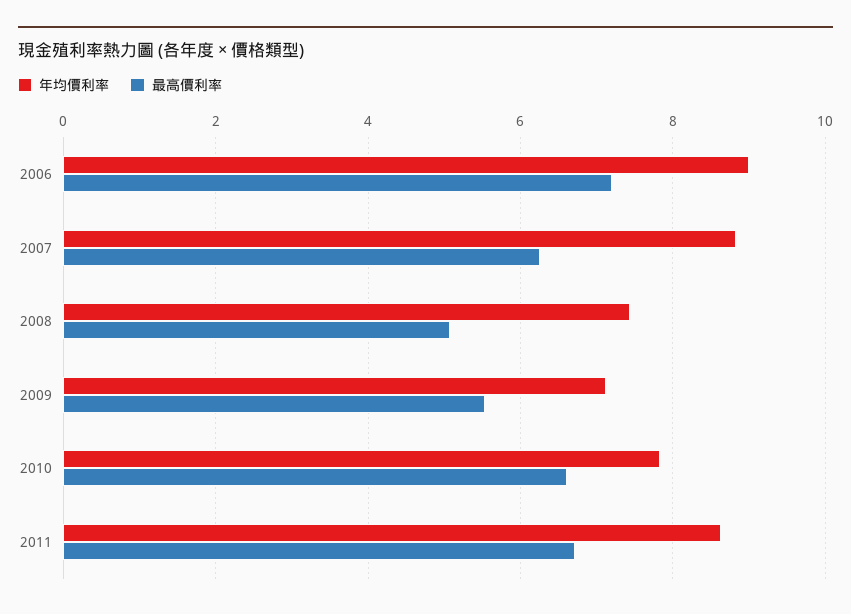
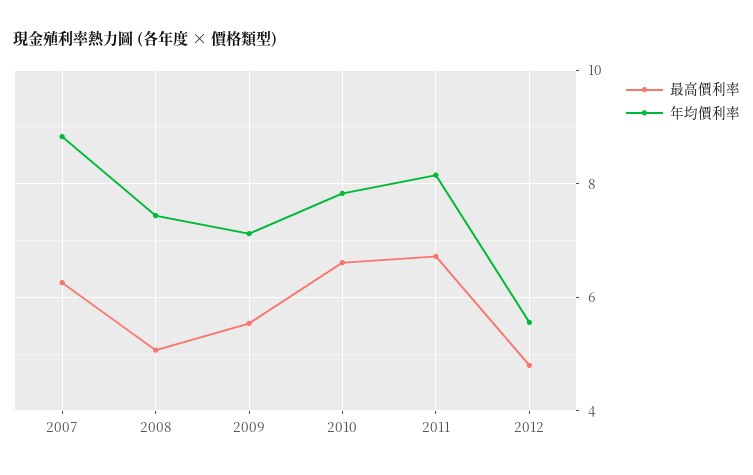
年均價利率, 2006: 9 -> none
最高價利率, 2006: 7.2 -> none
年均價利率, 2011: 8.6 -> 8.2
最高價利率, 2012: none -> 4.8
年均價利率, 2012: none -> 5.6

